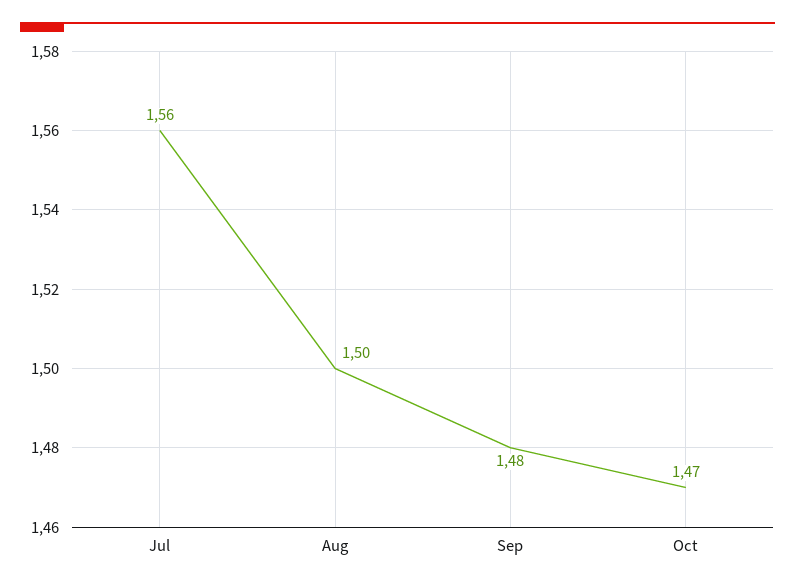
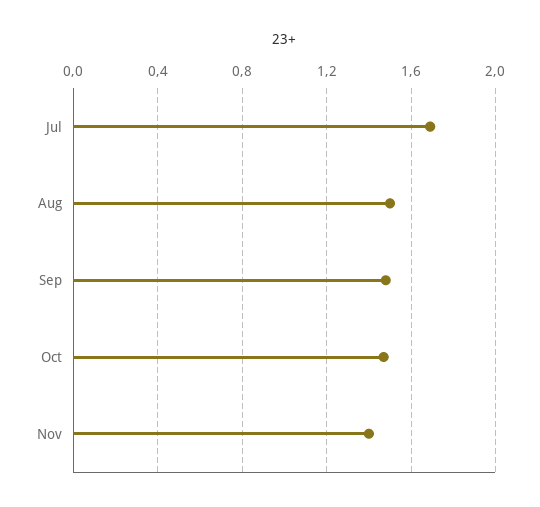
Jul: 1.56 -> 1.7
Nov: none -> 1.4

